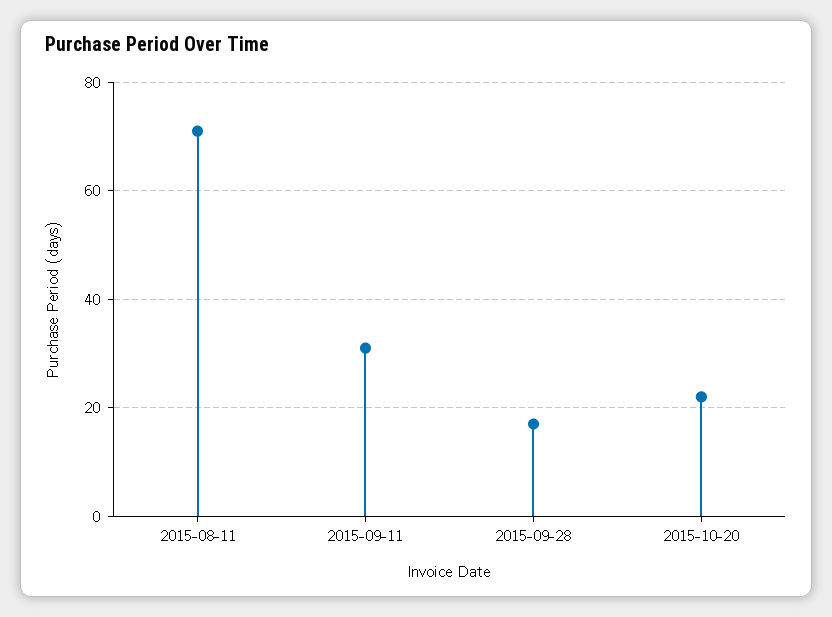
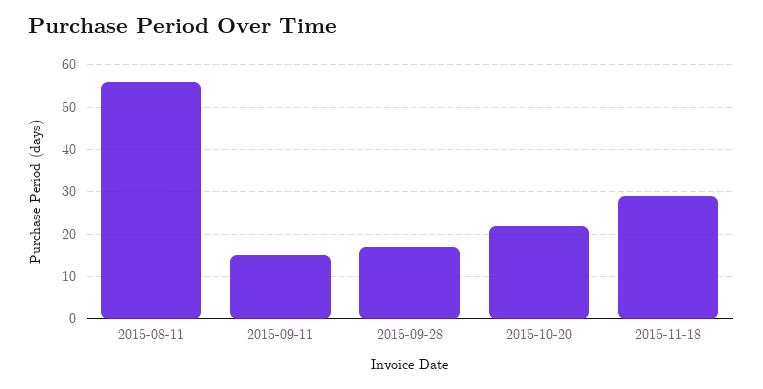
2015-08-11: 70 -> 55
2015-09-11: 30 -> 15
2015-11-18: none -> 30

